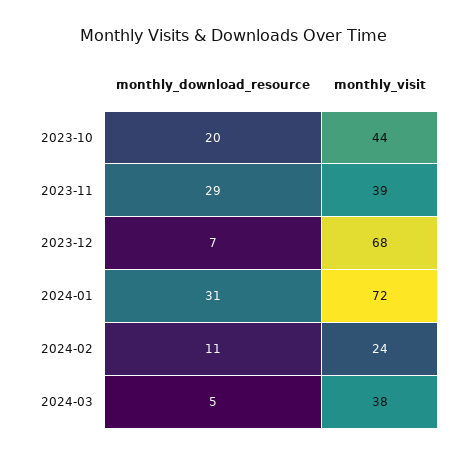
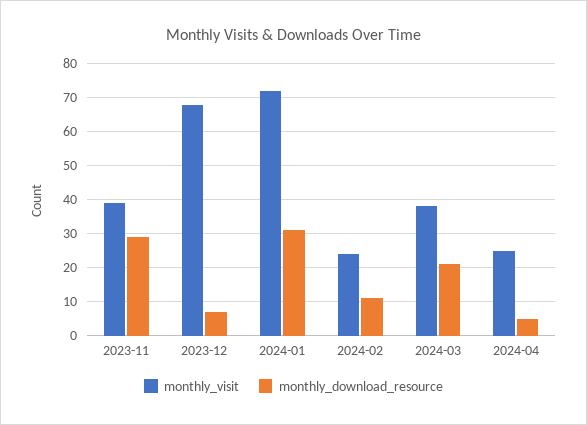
monthly_download_resource, 2023-10: 20 -> none
monthly_visit, 2023-10: 44 -> none
monthly_download_resource, 2024-03: 5 -> 20
monthly_visit, 2024-04: none -> 25
monthly_download_resource, 2024-04: none -> 5

